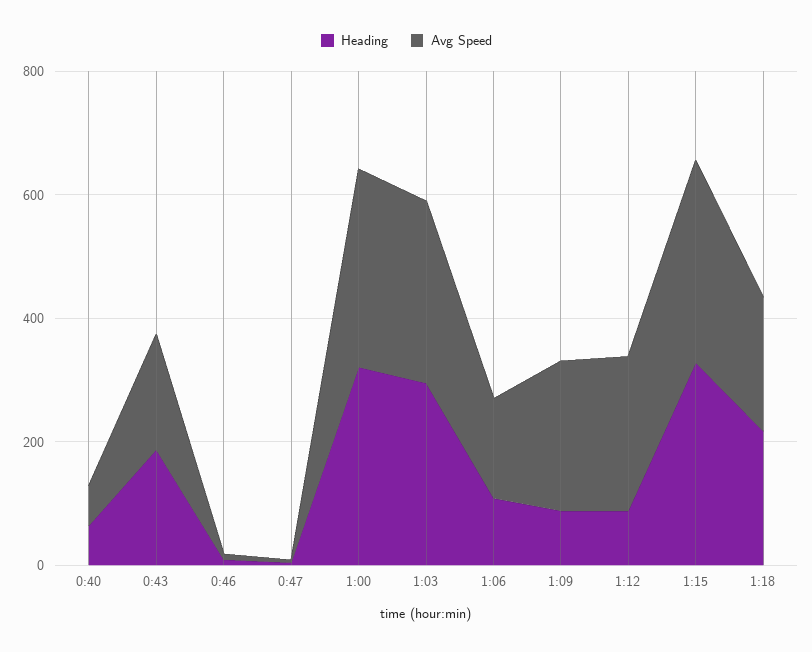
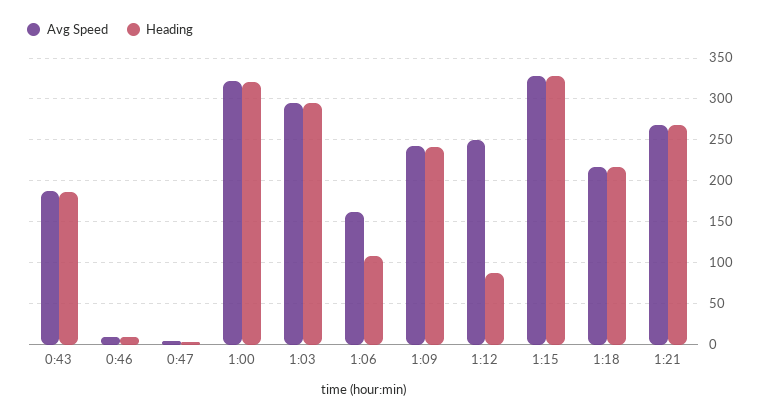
Heading, 0:40: 50 -> none
Avg Speed, 0:40: 50 -> none
Heading, 1:09: 100 -> 240
Avg Speed, 1:21: none -> 270
Heading, 1:21: none -> 270

